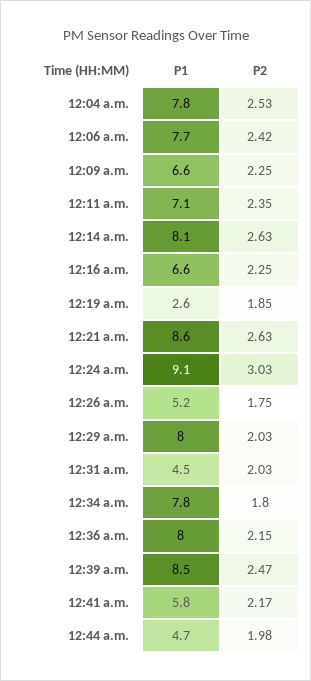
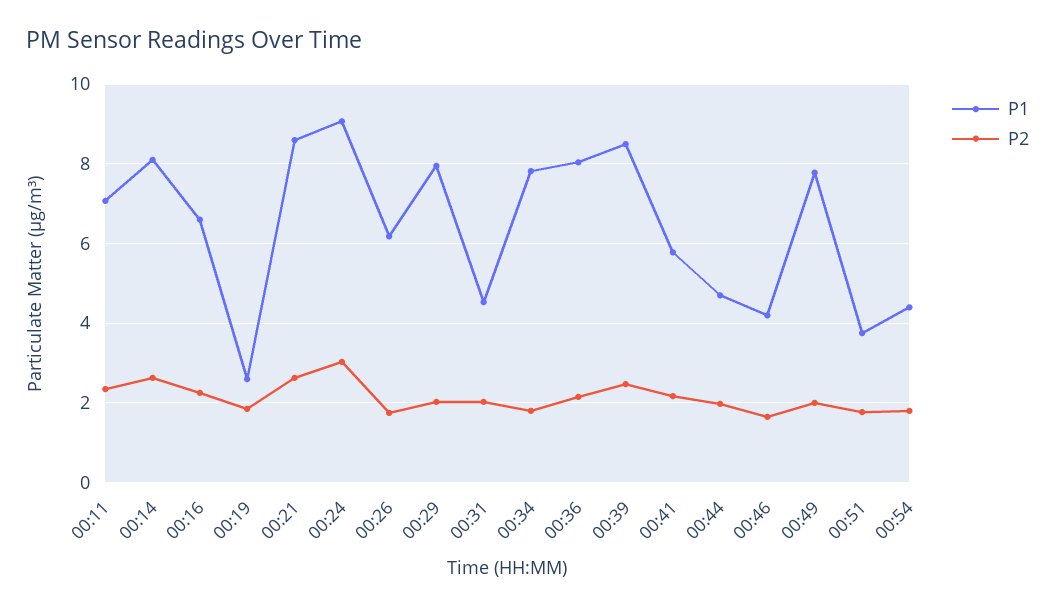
P1, 12:04 a.m.: 7.8 -> none
P2, 12:04 a.m.: 2.53 -> none
P1, 12:06 a.m.: 7.7 -> none
P2, 12:06 a.m.: 2.42 -> none
P1, 12:09 a.m.: 6.6 -> none
P2, 12:09 a.m.: 2.25 -> none
P1, 12:26 a.m.: 5.2 -> 6.2
P1, 00:46: none -> 4.2
P2, 00:46: none -> 1.6
P1, 00:49: none -> 7.8
P2, 00:49: none -> 2
P1, 00:51: none -> 3.8
P2, 00:51: none -> 1.8
P1, 00:54: none -> 4.4
P2, 00:54: none -> 1.8

